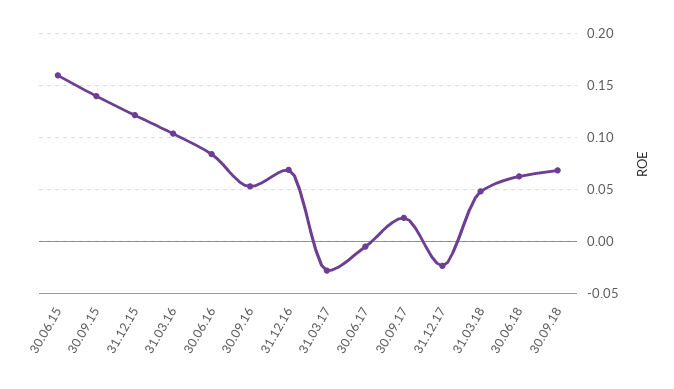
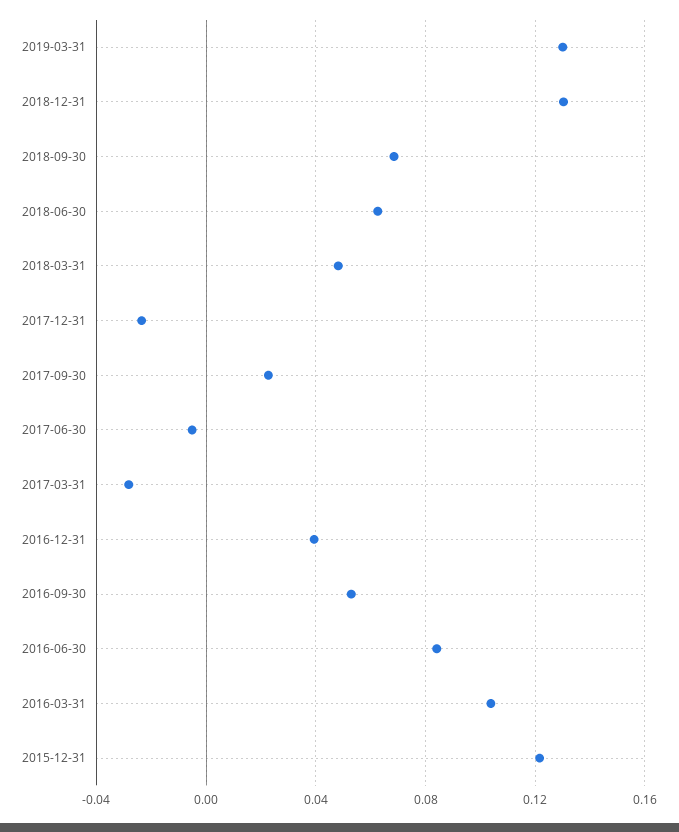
30.06.15: 0.16 -> none
30.09.15: 0.14 -> none
31.12.16: 0.07 -> 0.04
2019-03-31: none -> 0.13
2018-12-31: none -> 0.13

